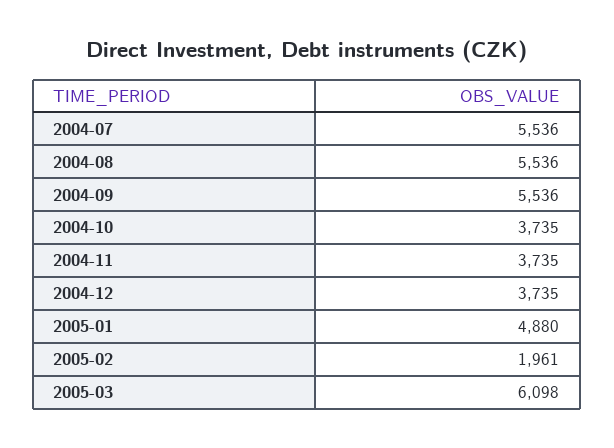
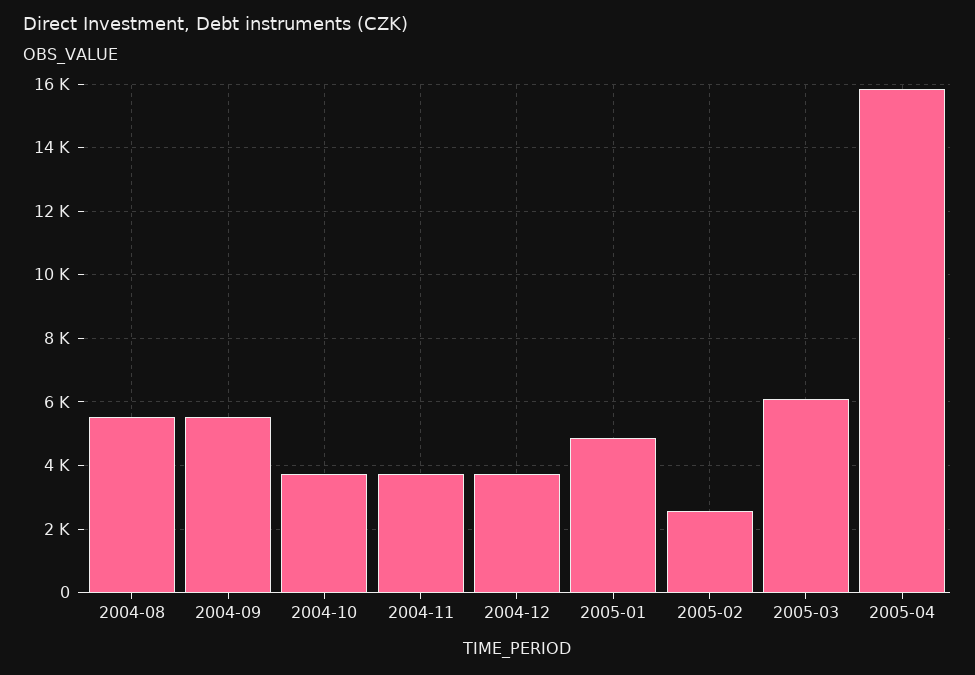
2004-07: 5536 -> none
2005-02: 1961 -> 2600
2005-04: none -> 15800

